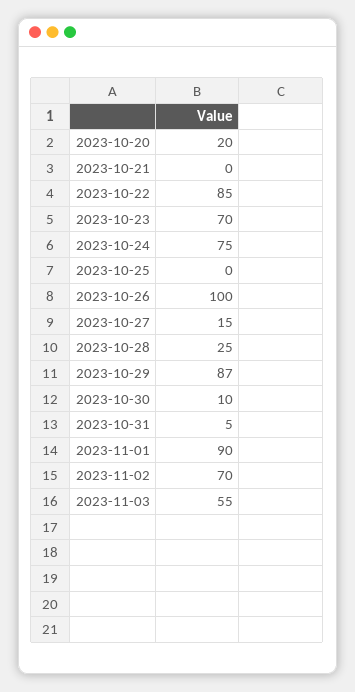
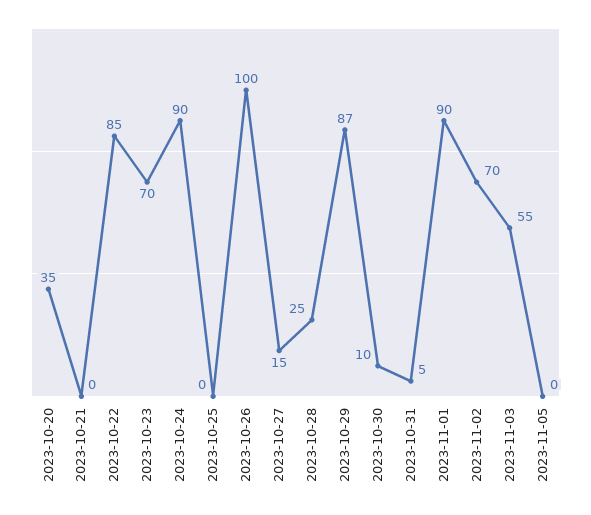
2023-10-20: 20 -> 35
2023-10-24: 75 -> 90
2023-11-05: none -> 0

